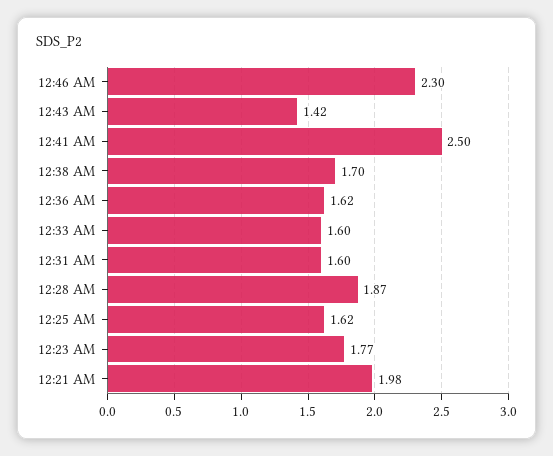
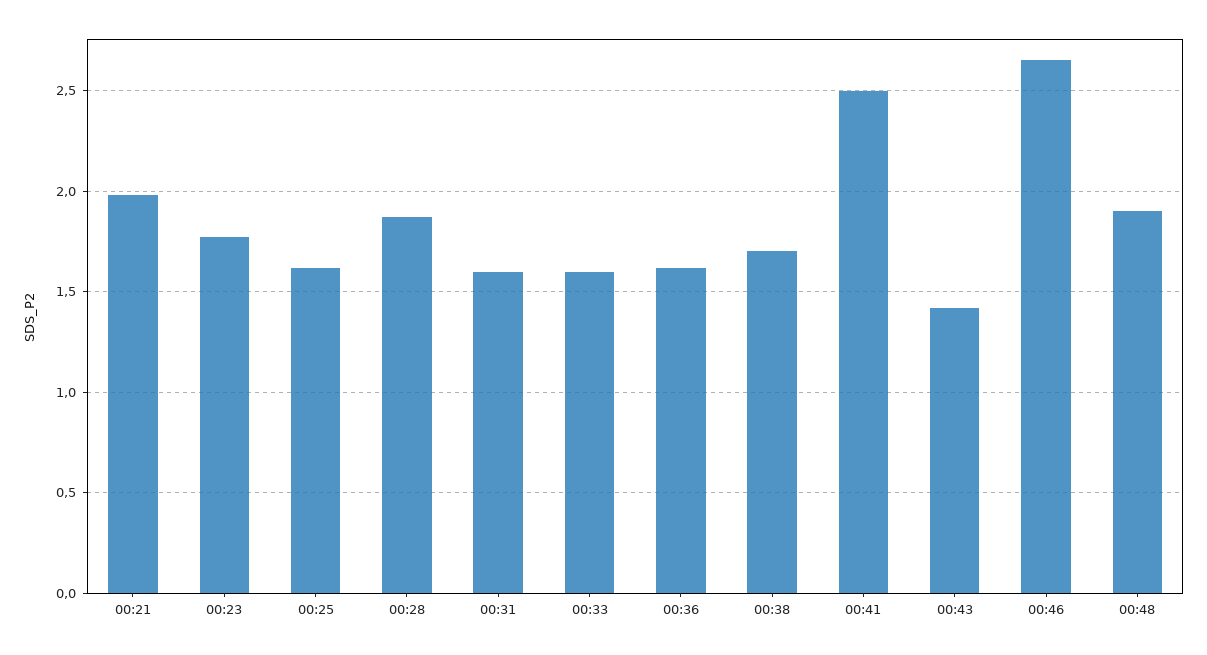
12:46 AM: 2.3 -> 2.65
00:48: none -> 1.9

